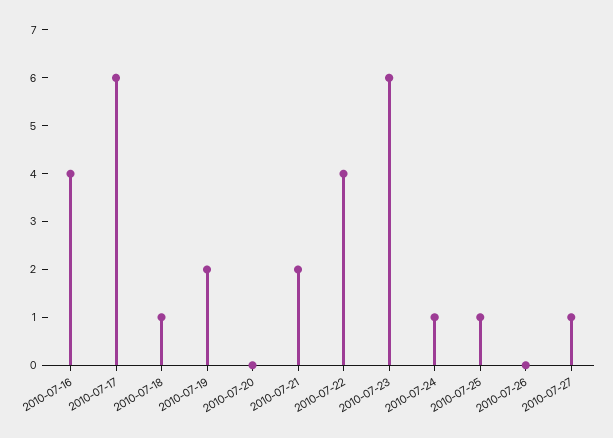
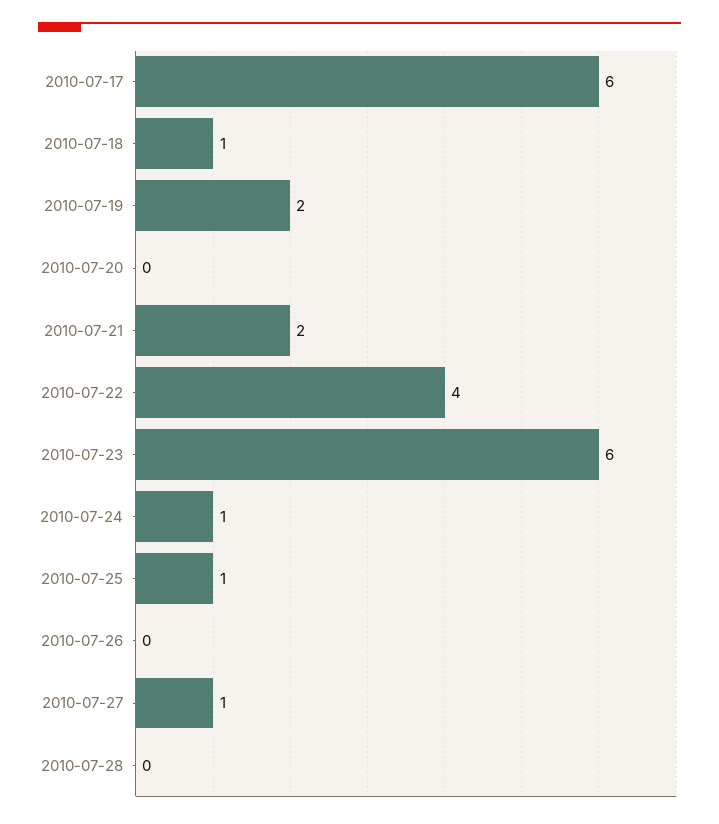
2010-07-16: 4 -> none
2010-07-28: none -> 0

